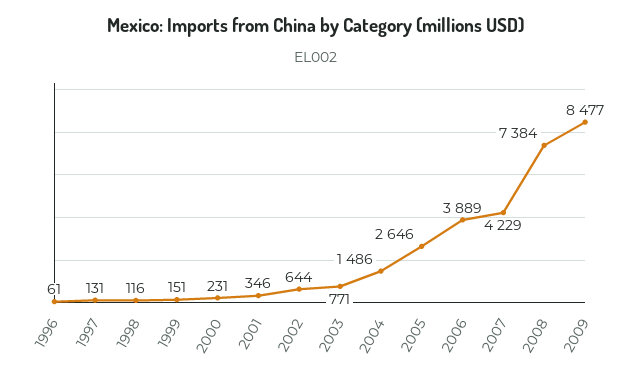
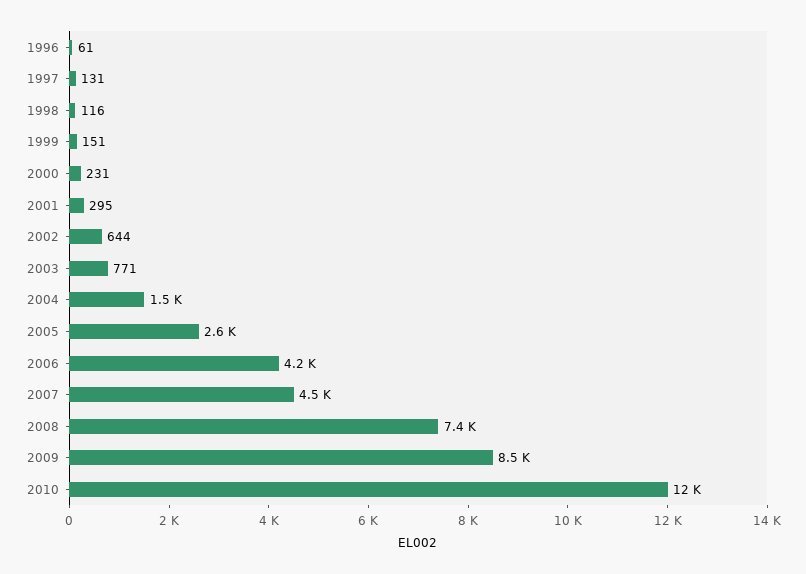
2001: 346 -> 295
2006: 3889 -> 4200
2007: 4229 -> 4500
2010: none -> 12000

